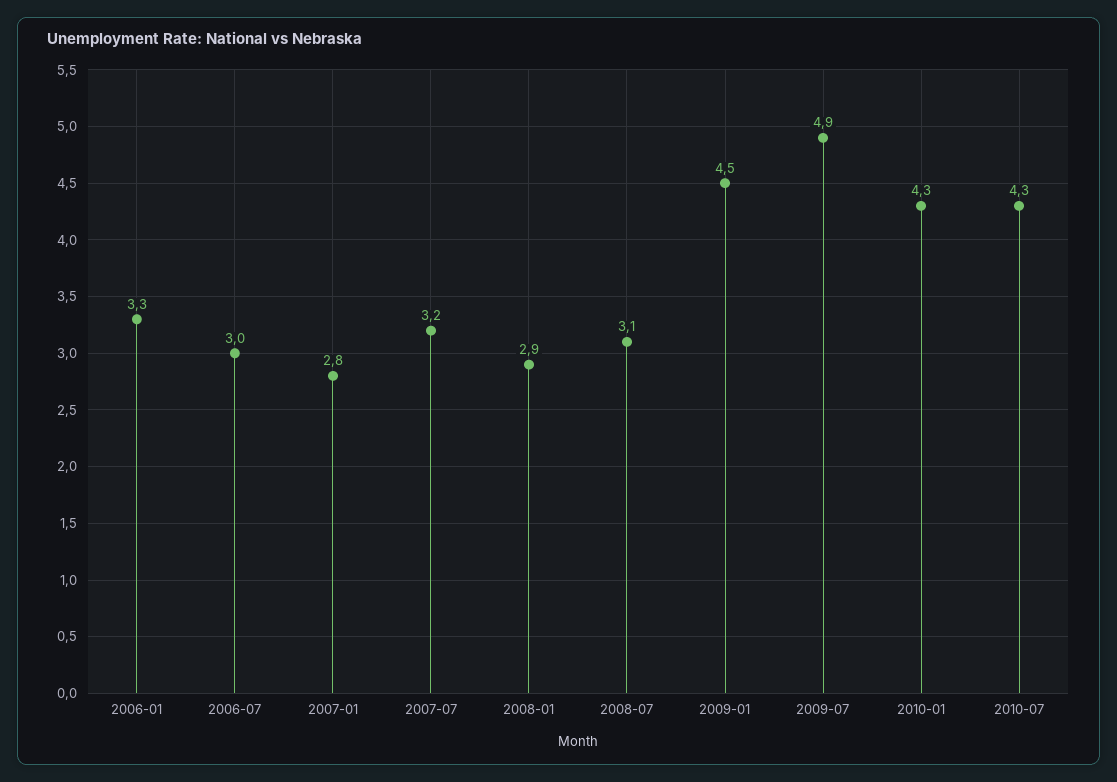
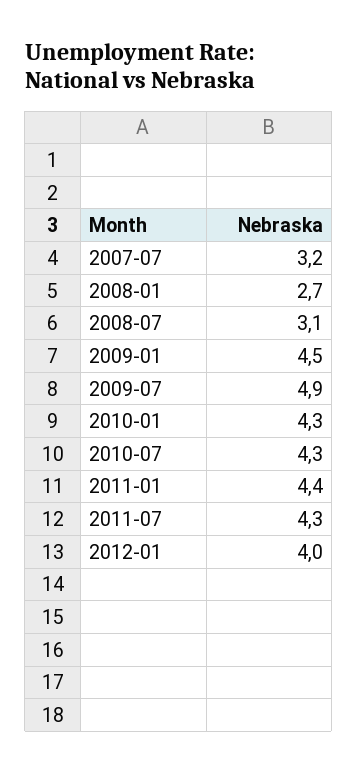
2006-01: 3.3 -> none
2006-07: 3 -> none
2007-01: 2.8 -> none
2008-01: 2.9 -> 2.7
2011-01: none -> 4.4
2011-07: none -> 4.3
2012-01: none -> 4

